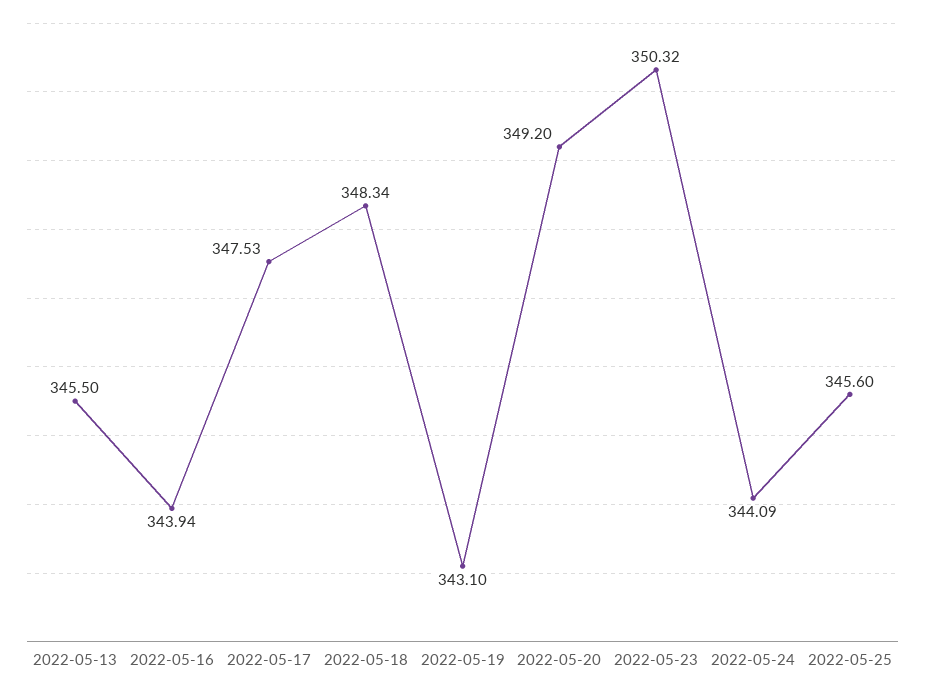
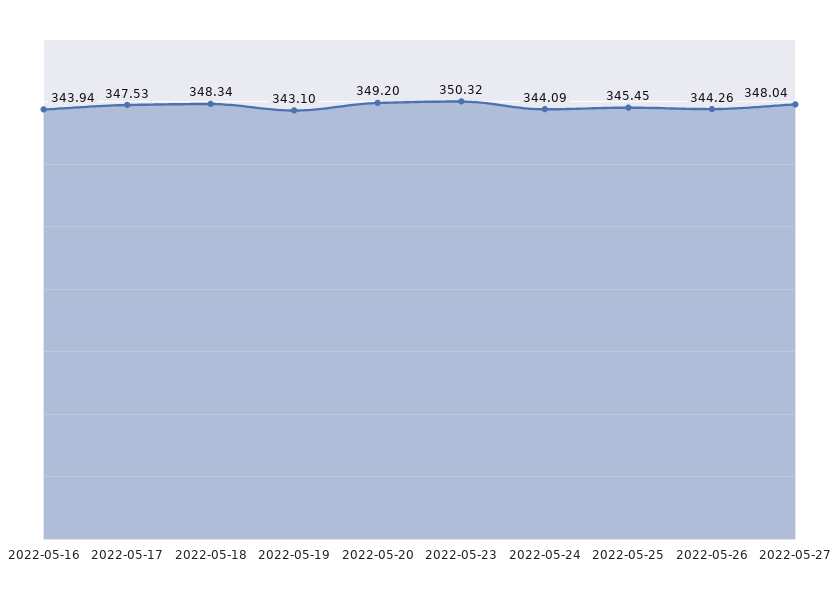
2022-05-13: 345.5 -> none
2022-05-25: 345.6 -> 345.45
2022-05-26: none -> 344.26
2022-05-27: none -> 348.04

